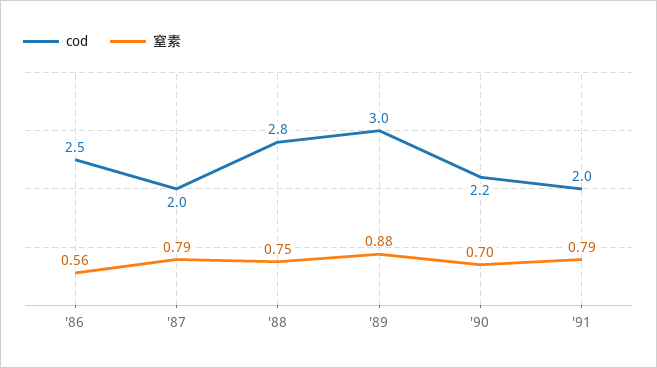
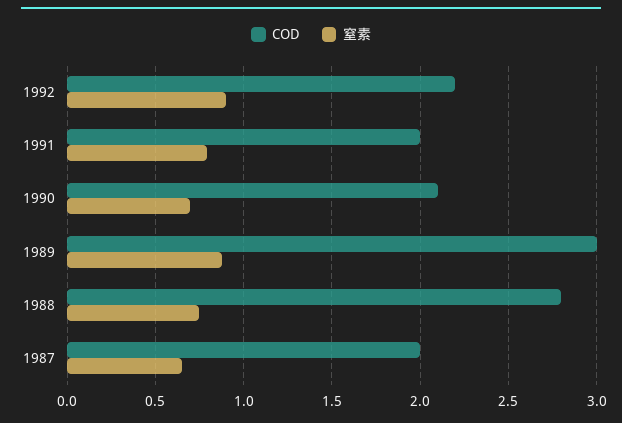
cod, '86: 2.5 -> none
窒素, '86: 0.56 -> none
窒素, '87: 0.79 -> 0.65
cod, '90: 2.2 -> 2.1
cod, 1992: none -> 2.2
窒素, 1992: none -> 0.9

